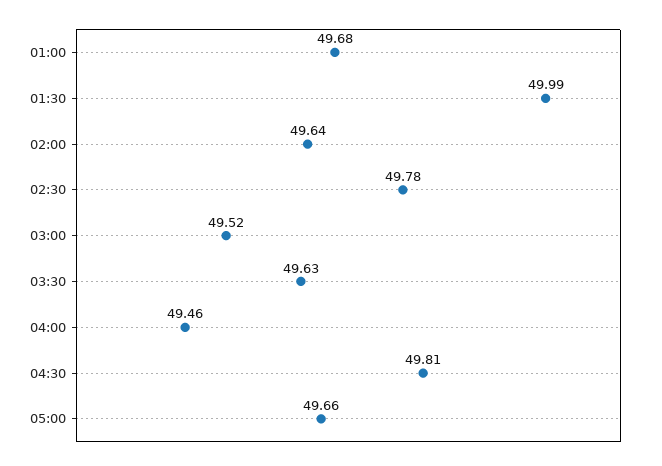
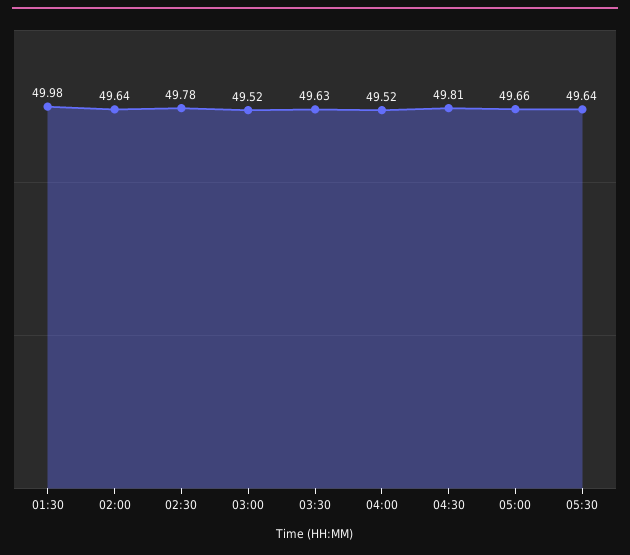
01:00: 49.68 -> none
01:30: 49.99 -> 49.98
04:00: 49.46 -> 49.52
05:30: none -> 49.64

